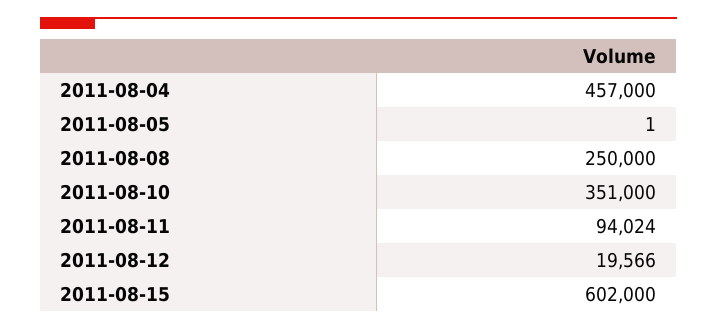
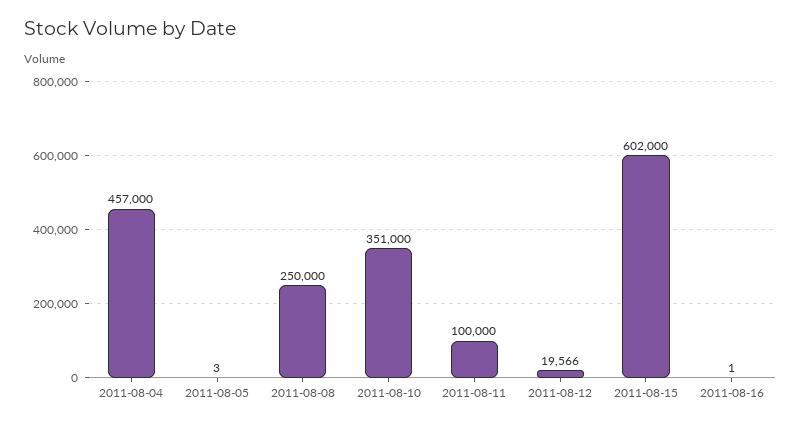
2011-08-05: 1 -> 3
2011-08-11: 94024 -> 100000
2011-08-16: none -> 1

